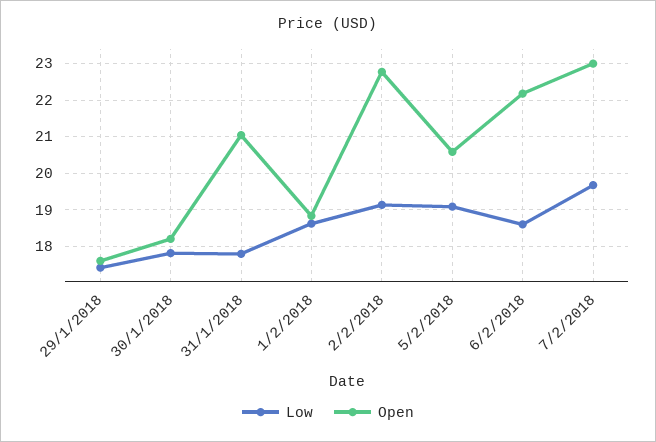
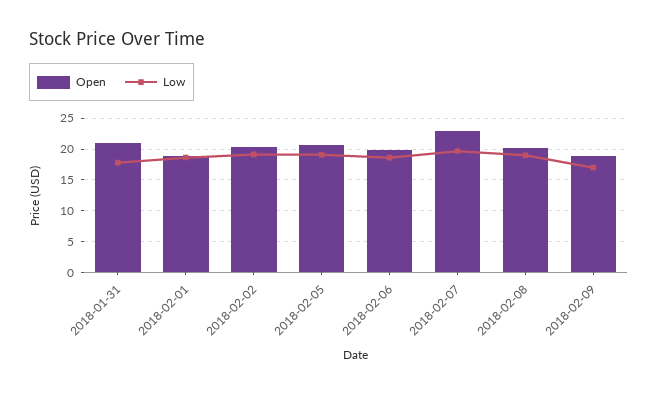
Low, 29/1/2018: 17.4 -> none
Open, 29/1/2018: 17.6 -> none
Low, 30/1/2018: 17.8 -> none
Open, 30/1/2018: 18.2 -> none
Open, 2/2/2018: 22.8 -> 20
Open, 6/2/2018: 22.2 -> 20
Open, 2018-02-08: none -> 20
Low, 2018-02-08: none -> 19
Open, 2018-02-09: none -> 19
Low, 2018-02-09: none -> 17

